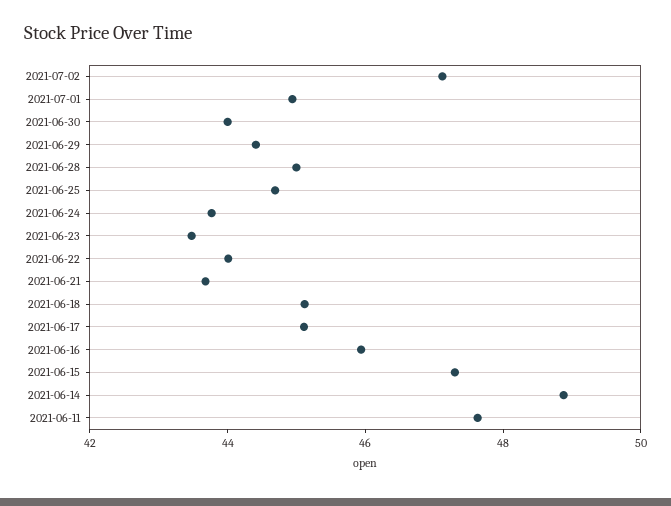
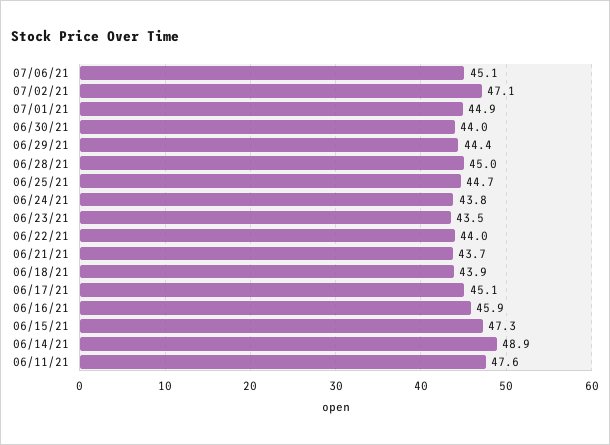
2021-06-18: 45 -> 43.9
07/06/21: none -> 45.1

